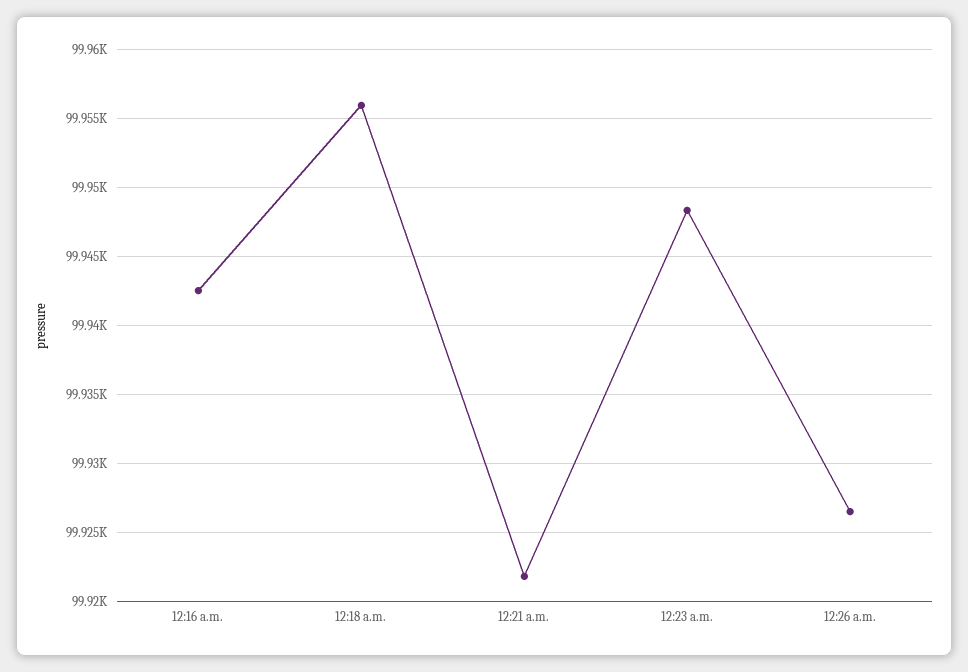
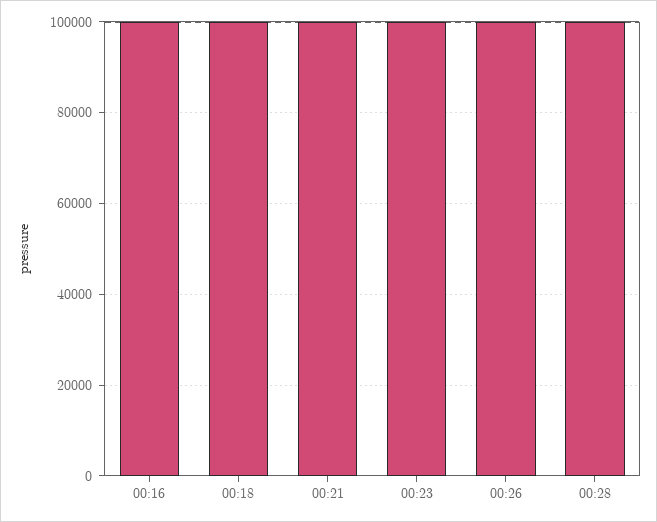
00:28: none -> 100000

